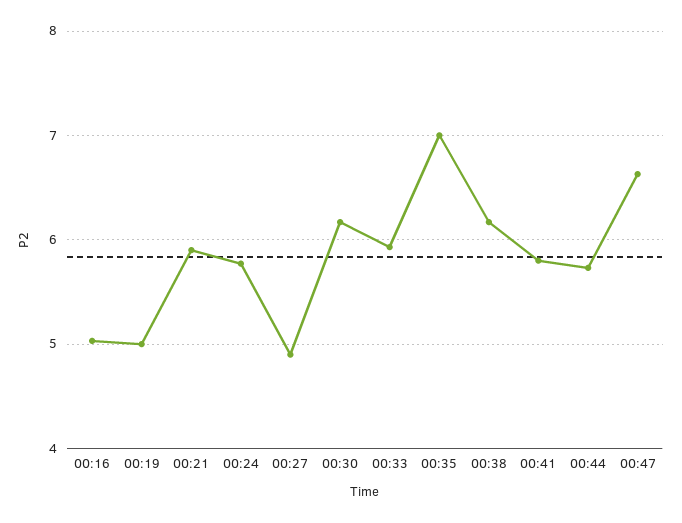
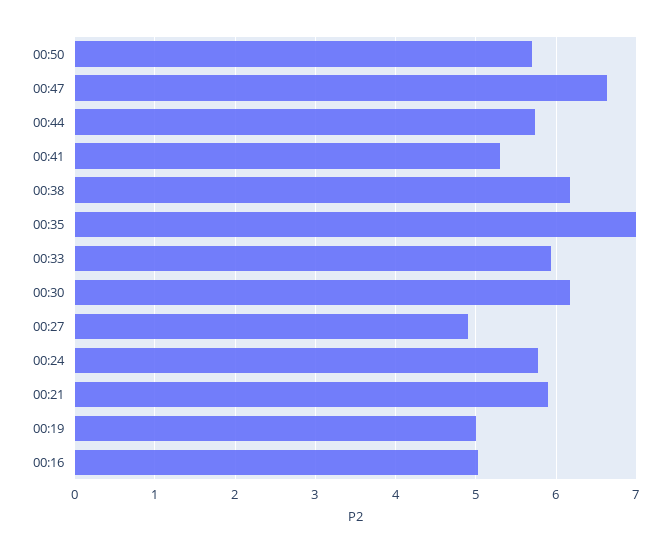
00:41: 5.8 -> 5.3
00:50: none -> 5.7

